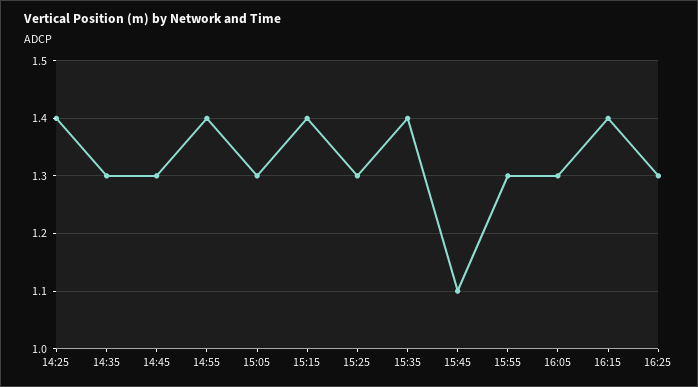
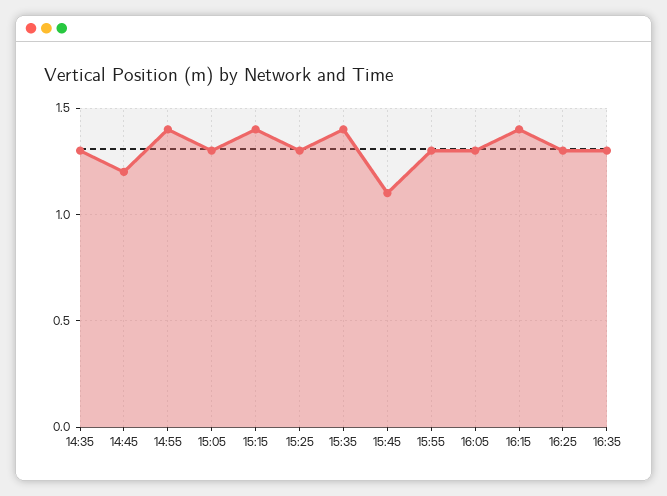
14:25: 1.4 -> none
14:45: 1.3 -> 1.2
16:35: none -> 1.3

